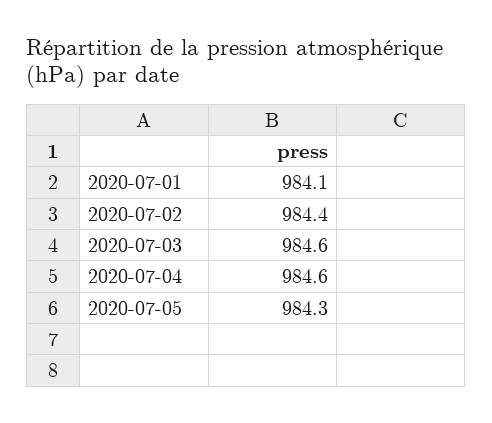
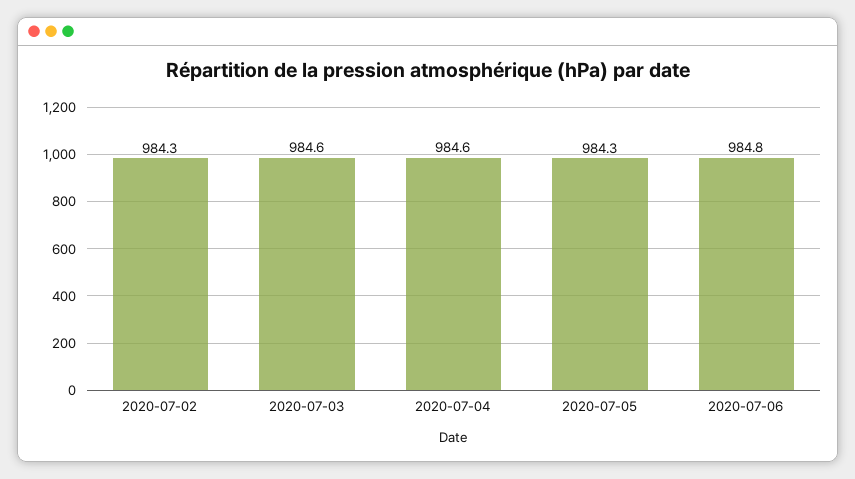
2020-07-01: 984.1 -> none
2020-07-02: 984.4 -> 984.3
2020-07-06: none -> 984.8

